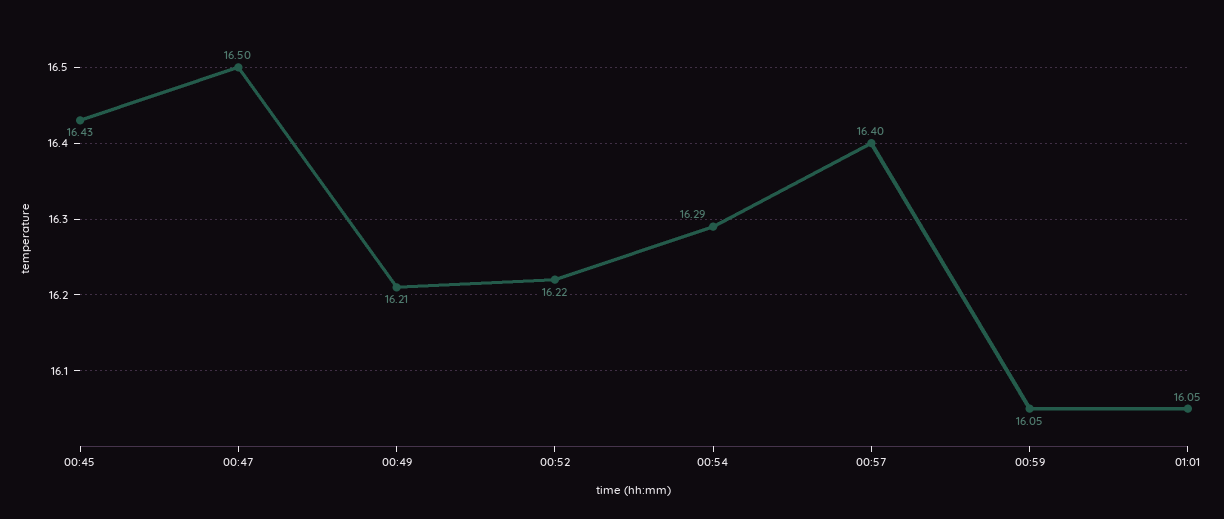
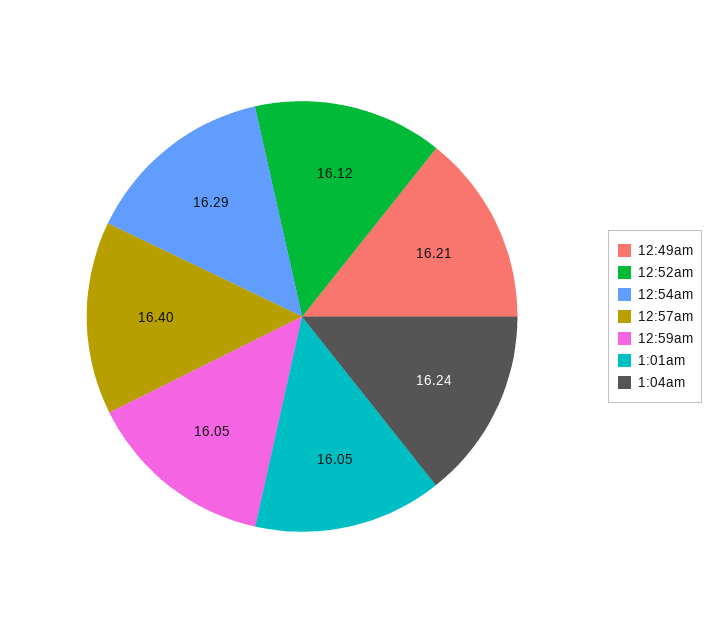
00:45: 16.43 -> none
00:47: 16.5 -> none
00:52: 16.22 -> 16.12
1:04am: none -> 16.24

